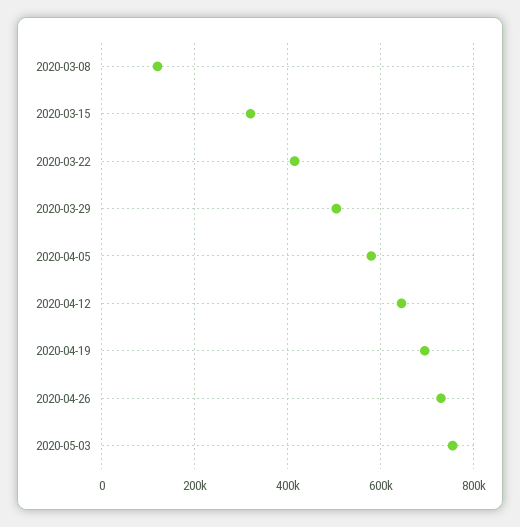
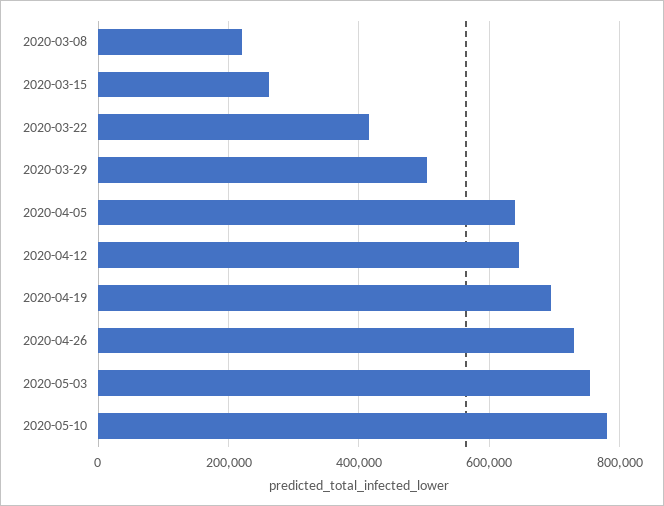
2020-03-08: 120000 -> 220000
2020-03-15: 320000 -> 260000
2020-04-05: 580000 -> 640000
2020-05-10: none -> 780000

